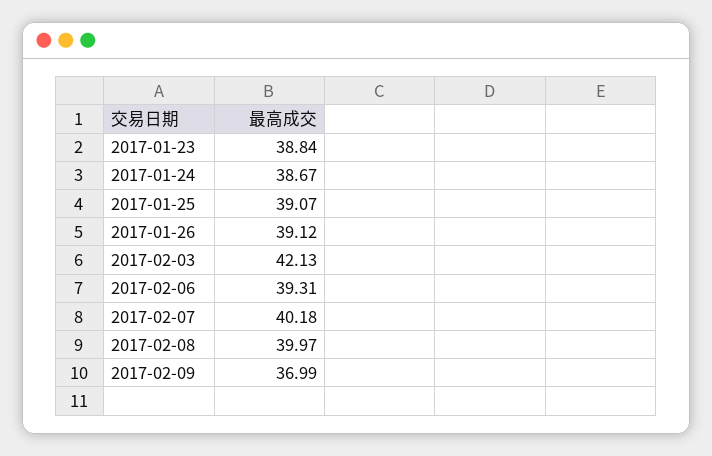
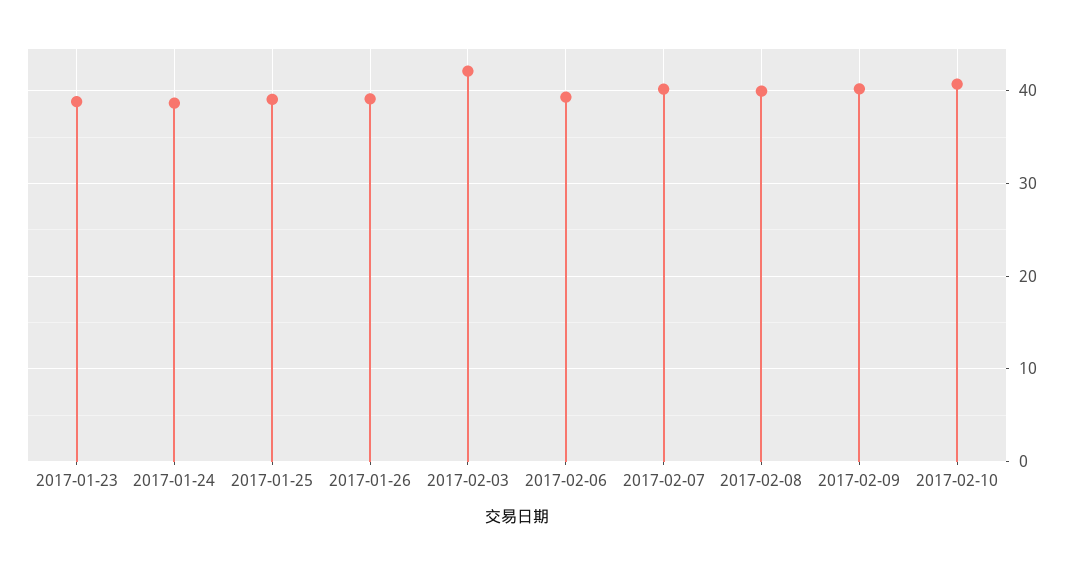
2017-02-09: 36.99 -> 40
2017-02-10: none -> 41

